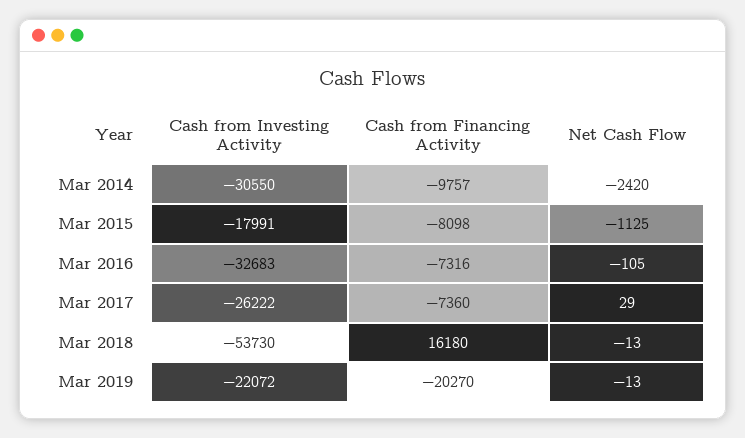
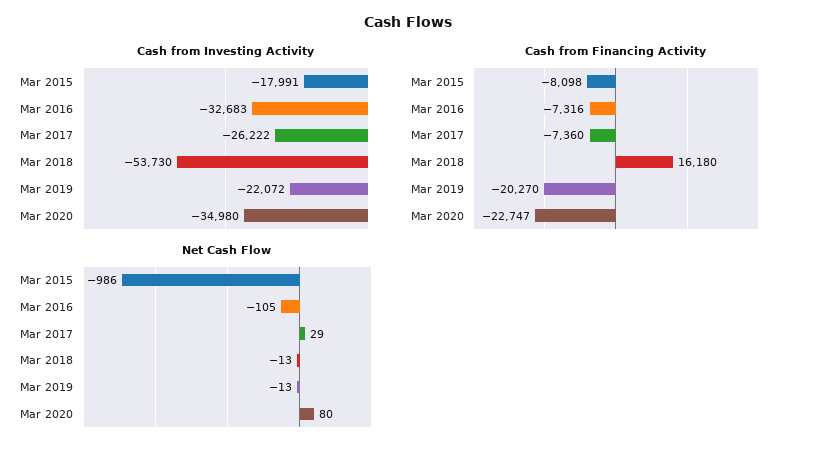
Cash from Investing Activity, Mar 2014: -30550 -> none
Cash from Financing Activity, Mar 2014: -9757 -> none
Net Cash Flow, Mar 2014: -2420 -> none
Net Cash Flow, Mar 2015: -1125 -> -986
Cash from Investing Activity, Mar 2020: none -> -34980
Cash from Financing Activity, Mar 2020: none -> -22747
Net Cash Flow, Mar 2020: none -> 80

